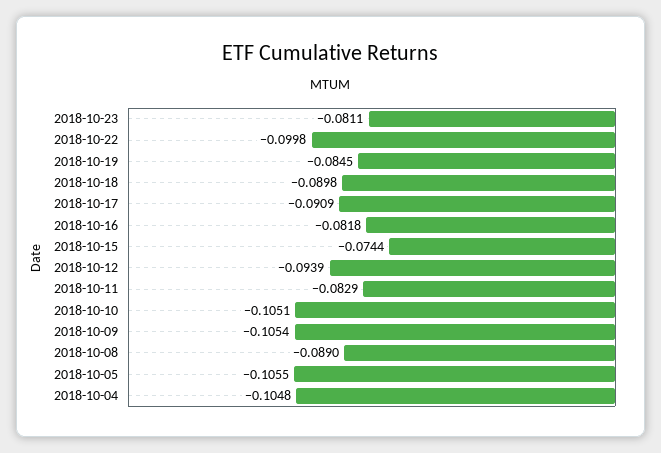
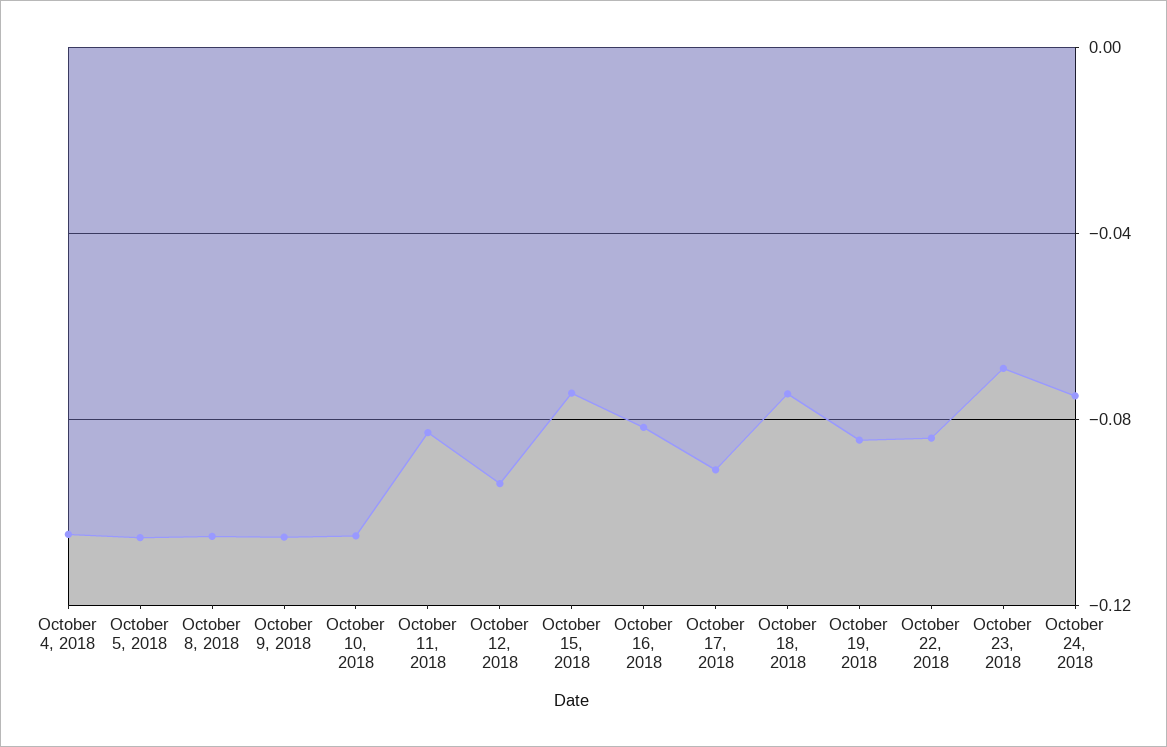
2018-10-23: -0.0811 -> -0.07
2018-10-22: -0.0998 -> -0.085
2018-10-18: -0.0898 -> -0.075
2018-10-08: -0.089 -> -0.105
October 24, 2018: none -> -0.075

